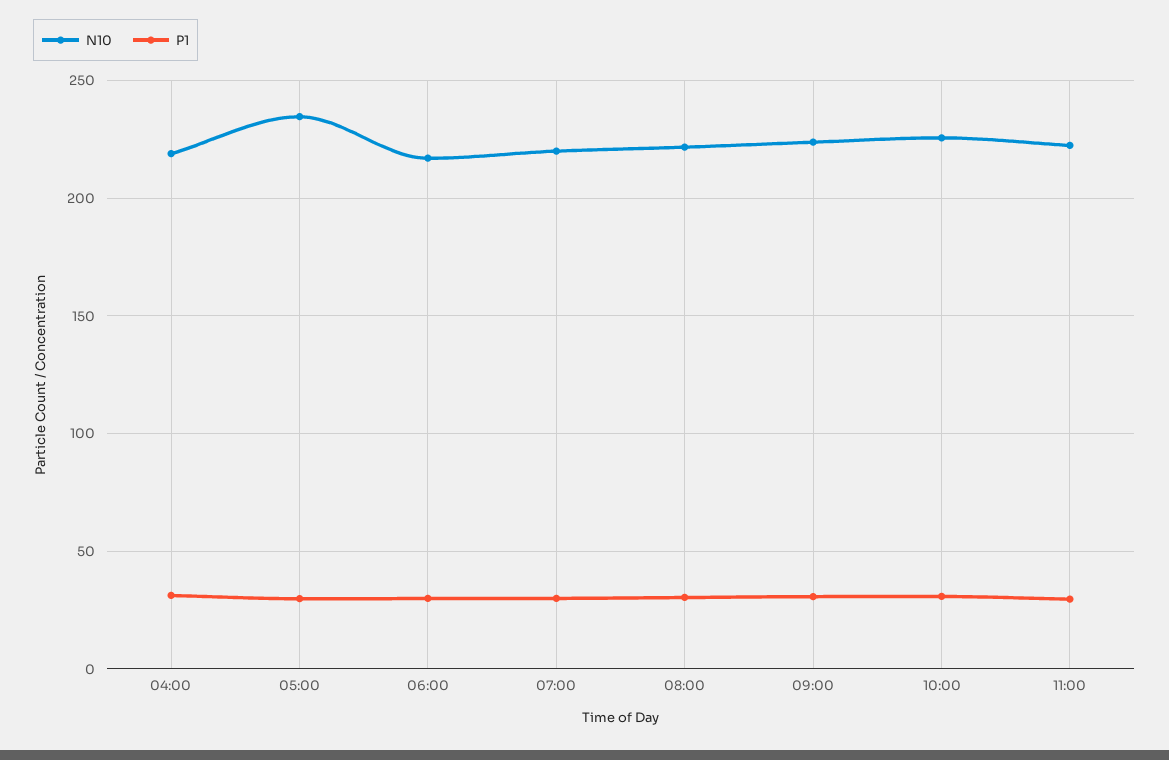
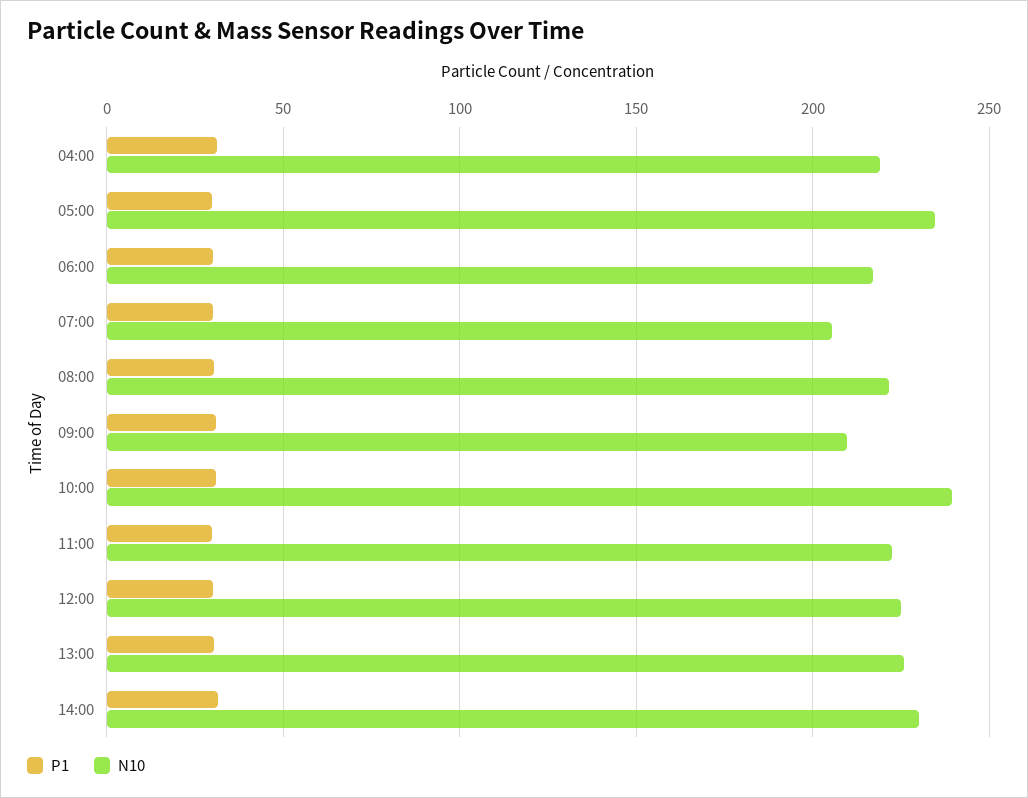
N10, 07:00: 220 -> 205
N10, 09:00: 225 -> 210
N10, 10:00: 225 -> 240
P1, 12:00: none -> 30
N10, 12:00: none -> 225
P1, 13:00: none -> 30
N10, 13:00: none -> 225
P1, 14:00: none -> 30
N10, 14:00: none -> 230

